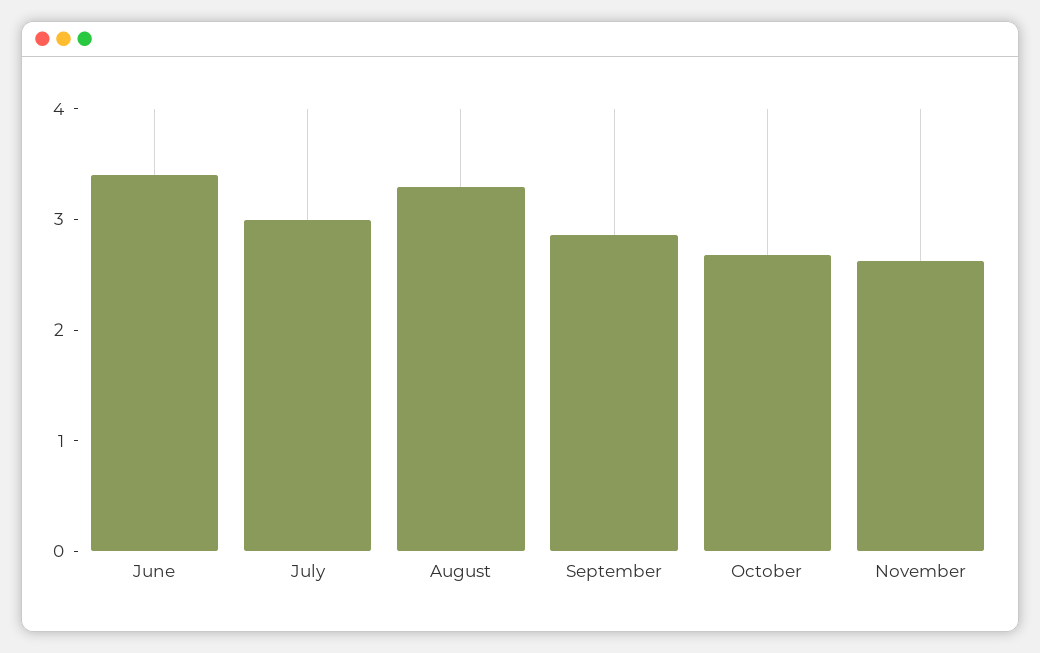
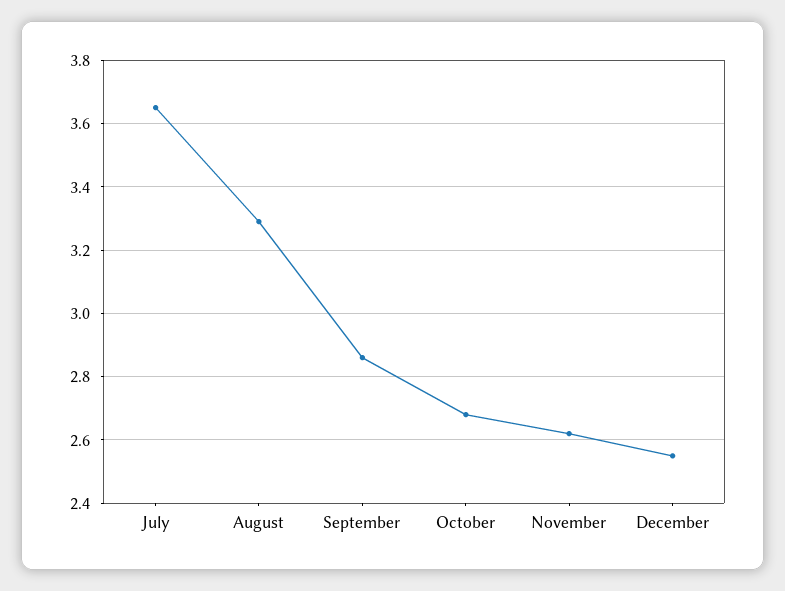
June: 3.4 -> none
July: 3 -> 3.65
December: none -> 2.55

